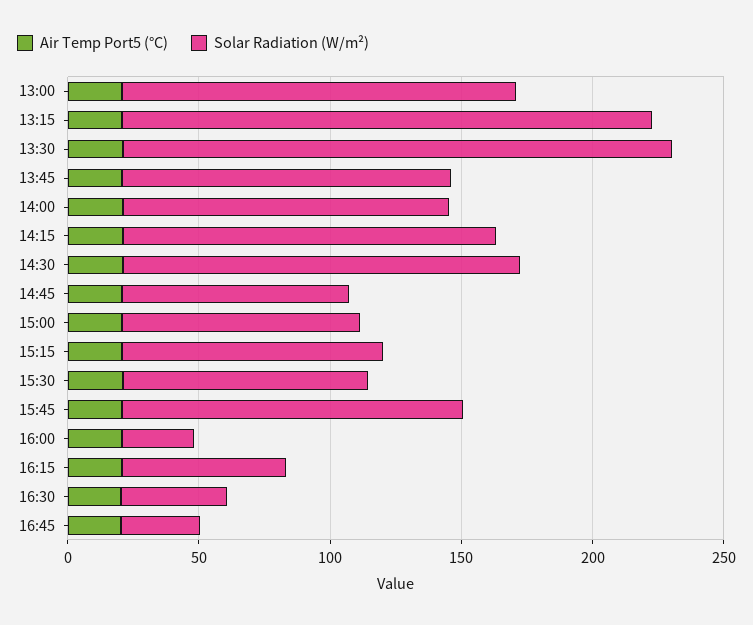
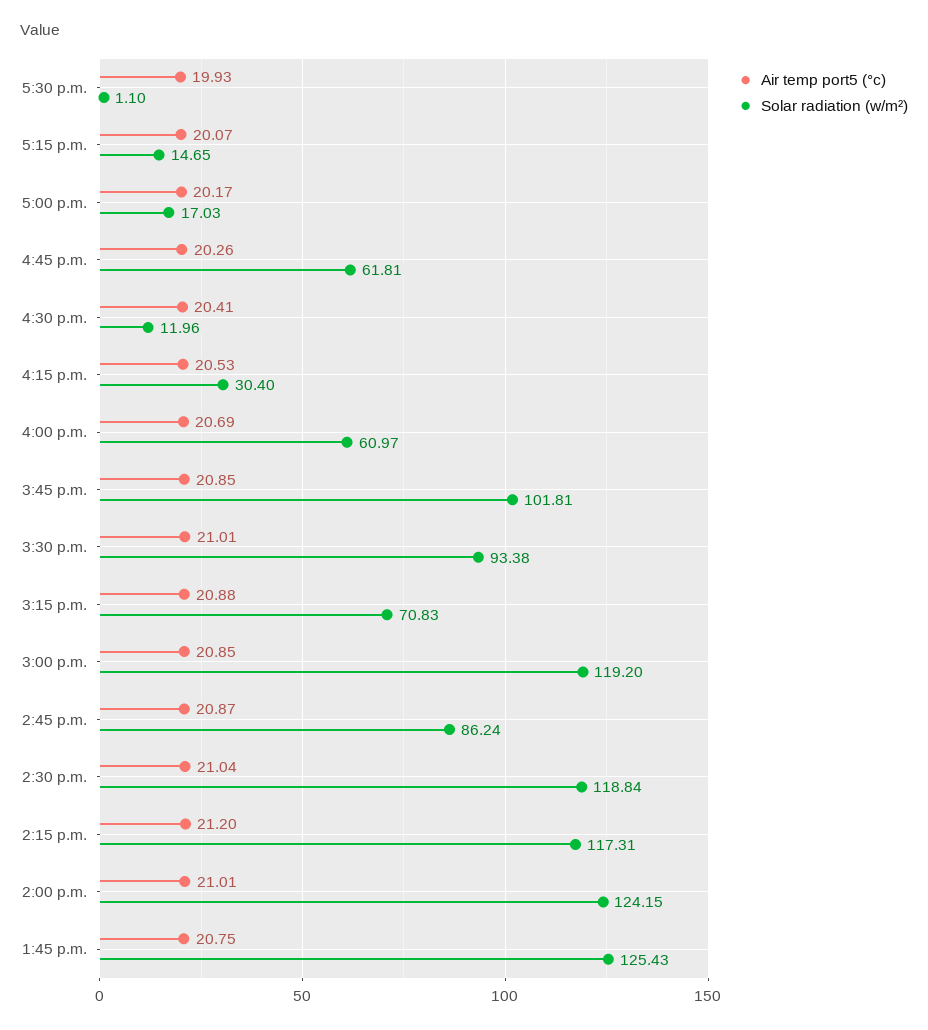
Air Temp Port5 (°C), 13:00: 20 -> none
Solar Radiation (W/m²), 13:00: 150 -> none
Air Temp Port5 (°C), 13:15: 20 -> none
Solar Radiation (W/m²), 13:15: 200 -> none
Air Temp Port5 (°C), 13:30: 20 -> none
Solar Radiation (W/m²), 13:30: 210 -> none
Solar Radiation (W/m²), 14:15: 140 -> 117.31
Solar Radiation (W/m²), 14:30: 150 -> 118.84
Solar Radiation (W/m²), 15:00: 90 -> 119.2
Solar Radiation (W/m²), 15:15: 100 -> 70.83
Solar Radiation (W/m²), 15:45: 130 -> 101.81
Solar Radiation (W/m²), 16:00: 30 -> 60.97
Solar Radiation (W/m²), 16:15: 60 -> 30.4
Solar Radiation (W/m²), 16:30: 40 -> 11.96
Solar Radiation (W/m²), 16:45: 30 -> 61.81
Air Temp Port5 (°C), 5:30 p.m.: none -> 19.93
Solar Radiation (W/m²), 5:30 p.m.: none -> 1.1
Air Temp Port5 (°C), 5:15 p.m.: none -> 20.07
Solar Radiation (W/m²), 5:15 p.m.: none -> 14.65
Air Temp Port5 (°C), 5:00 p.m.: none -> 20.17
Solar Radiation (W/m²), 5:00 p.m.: none -> 17.03

